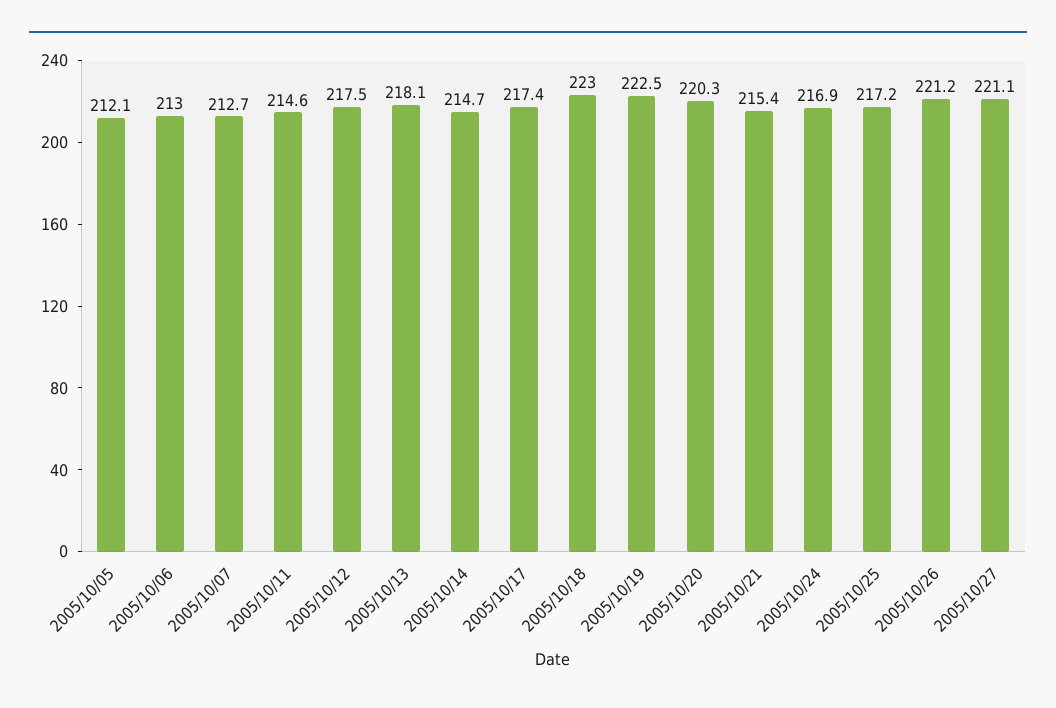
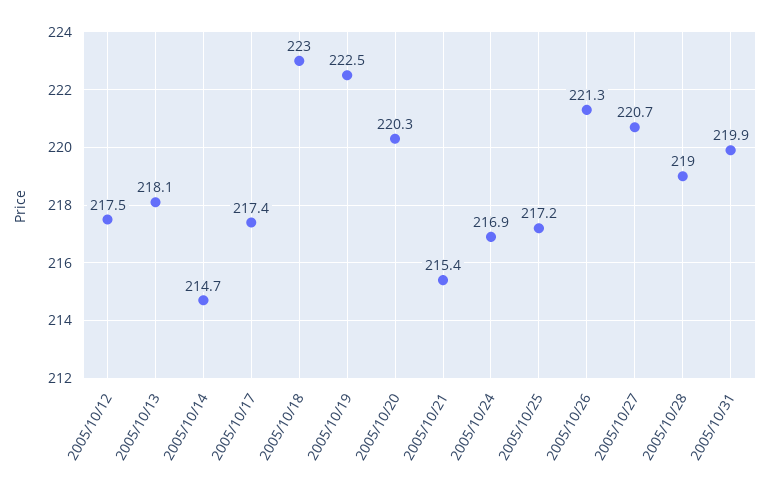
2005/10/05: 212.1 -> none
2005/10/06: 213 -> none
2005/10/07: 212.7 -> none
2005/10/11: 214.6 -> none
2005/10/26: 221.2 -> 221.3
2005/10/27: 221.1 -> 220.7
2005/10/28: none -> 219
2005/10/31: none -> 219.9

